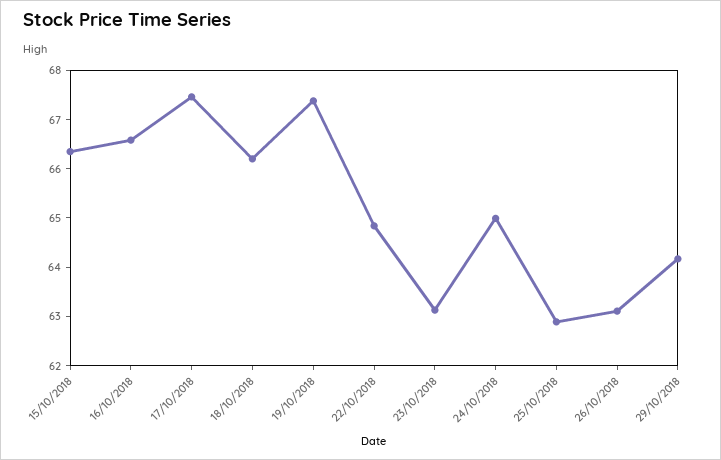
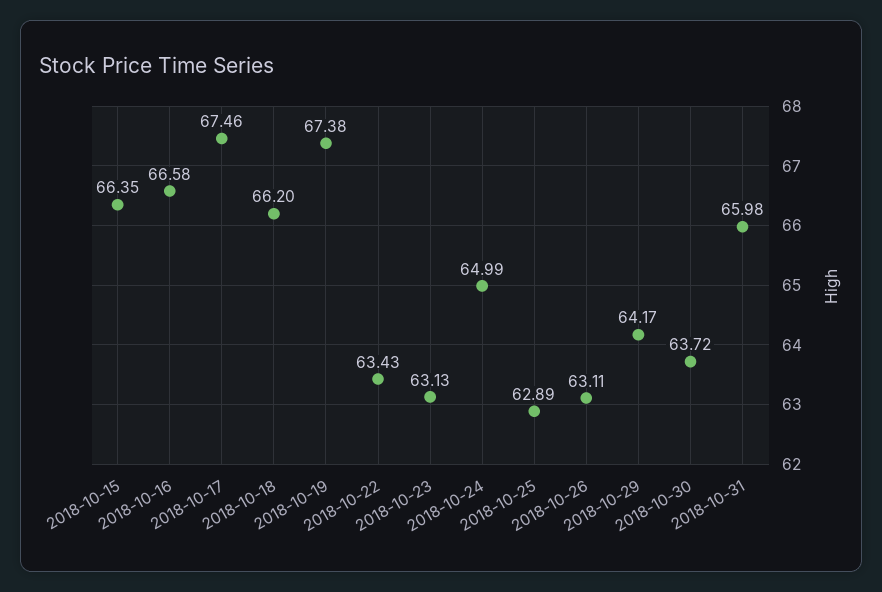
22/10/2018: 64.8 -> 63.43
2018-10-30: none -> 63.72
2018-10-31: none -> 65.98

